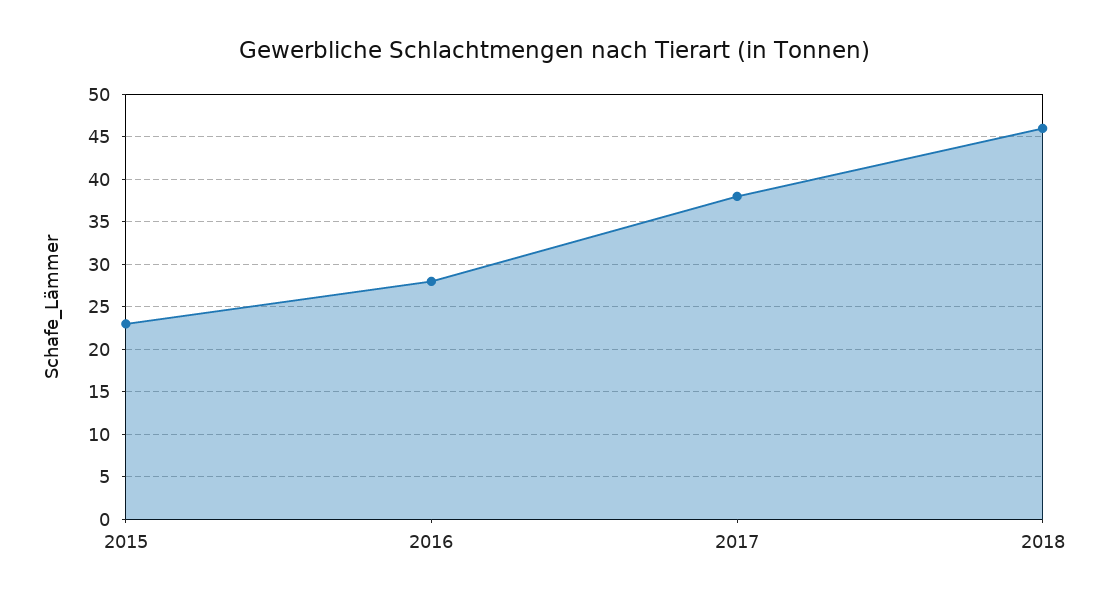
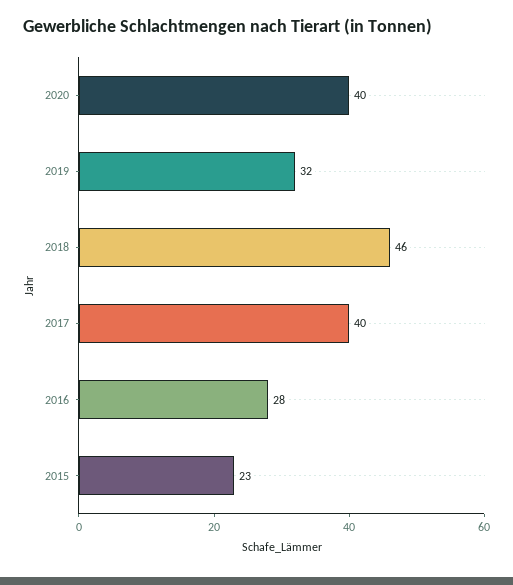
2017: 38 -> 40
2020: none -> 40
2019: none -> 32

